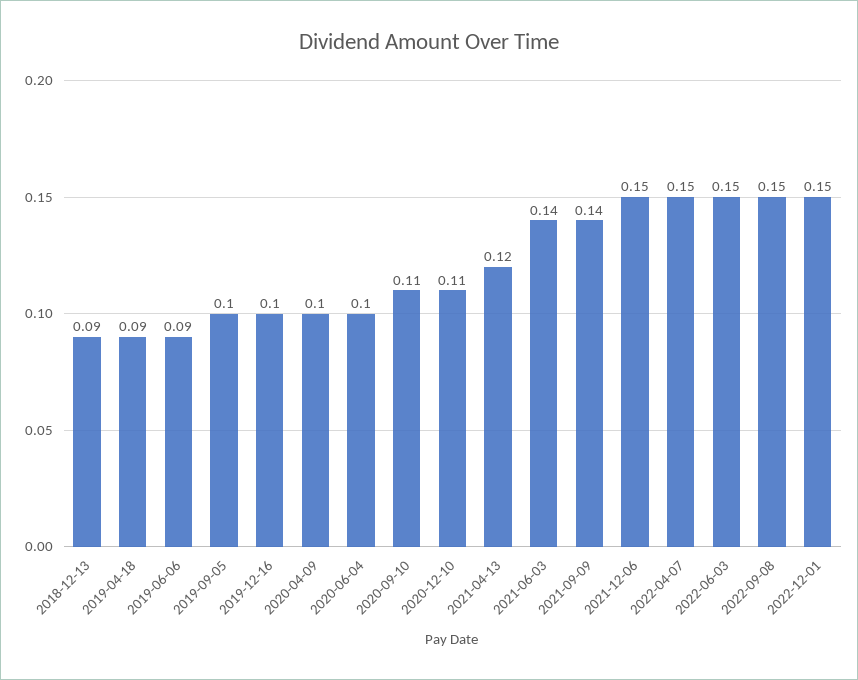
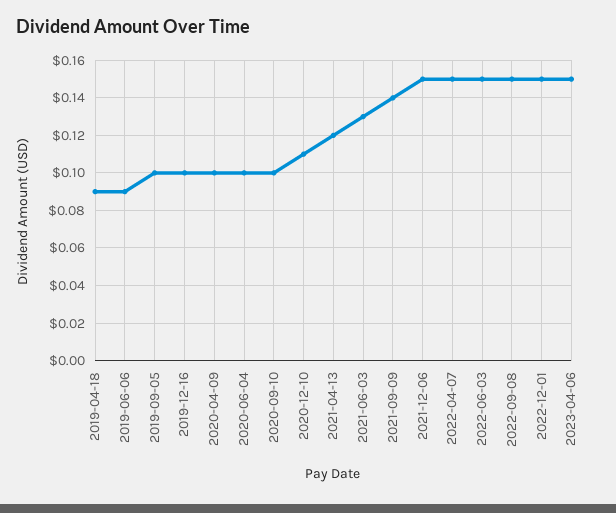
2018-12-13: 0.09 -> none
2020-09-10: 0.11 -> 0.1
2021-06-03: 0.14 -> 0.13
2023-04-06: none -> 0.15

